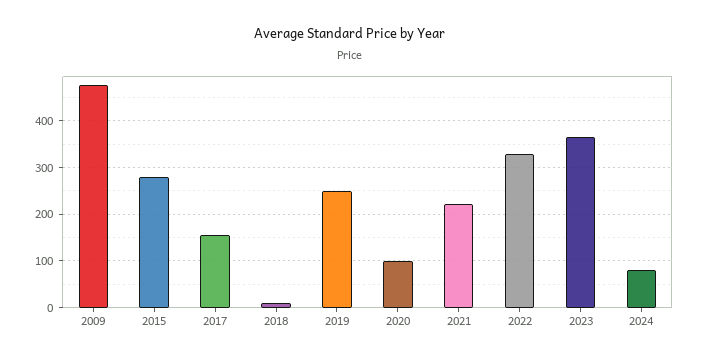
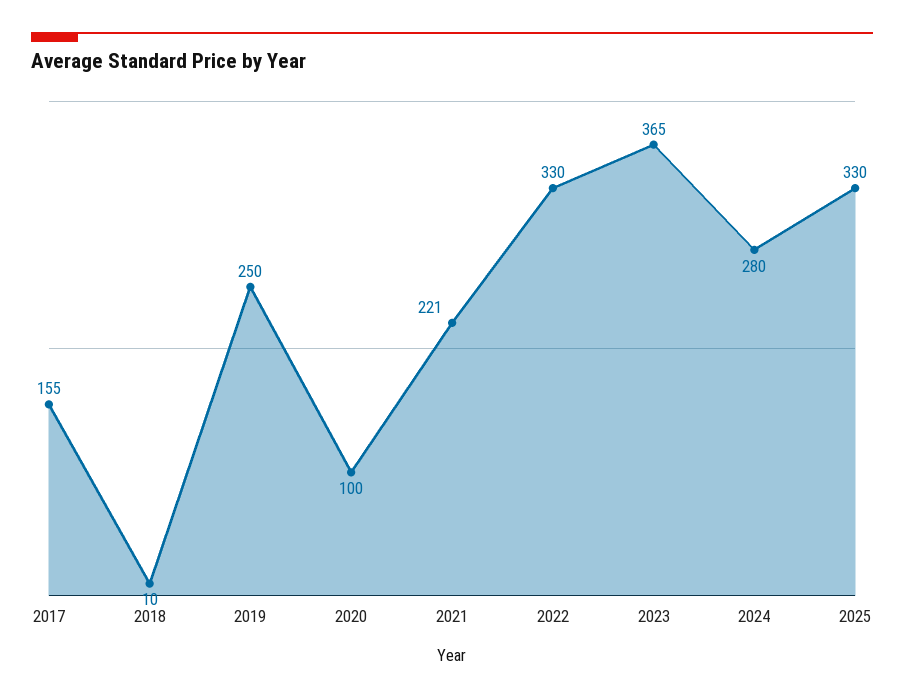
2009: 480 -> none
2015: 280 -> none
2024: 80 -> 280
2025: none -> 330

